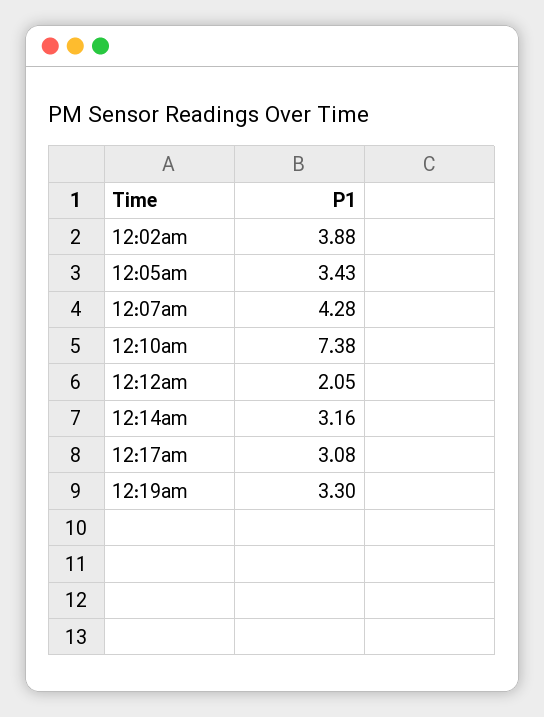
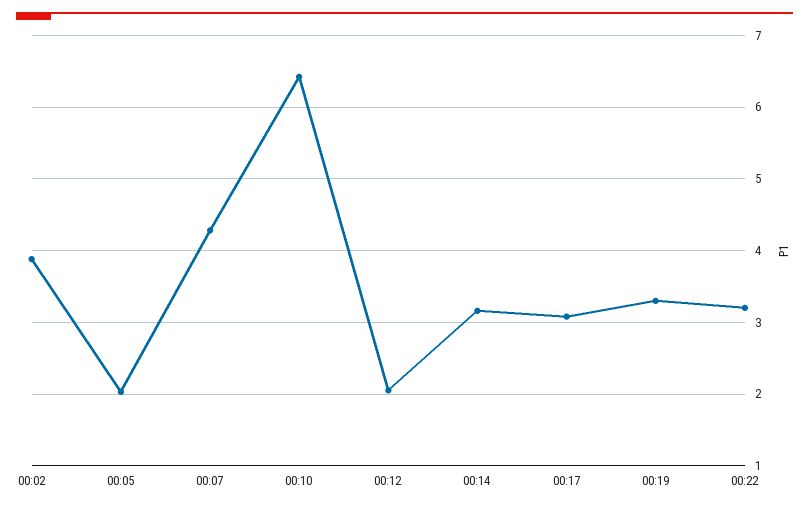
12:05am: 3.43 -> 2
12:10am: 7.38 -> 6.4
00:22: none -> 3.2

